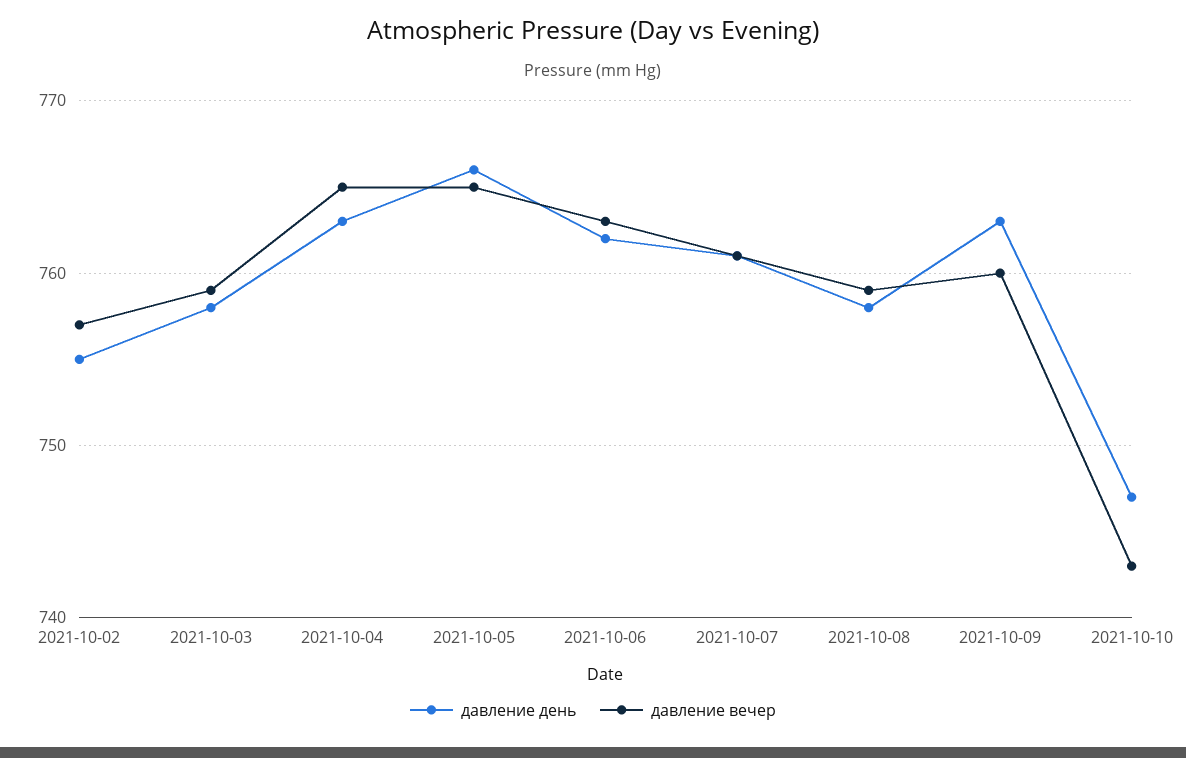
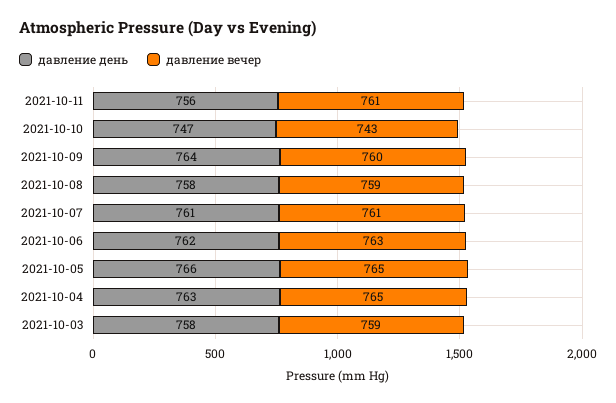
давление день, 2021-10-02: 755 -> none
давление вечер, 2021-10-02: 757 -> none
давление день, 2021-10-09: 763 -> 764
давление день, 2021-10-11: none -> 756
давление вечер, 2021-10-11: none -> 761

